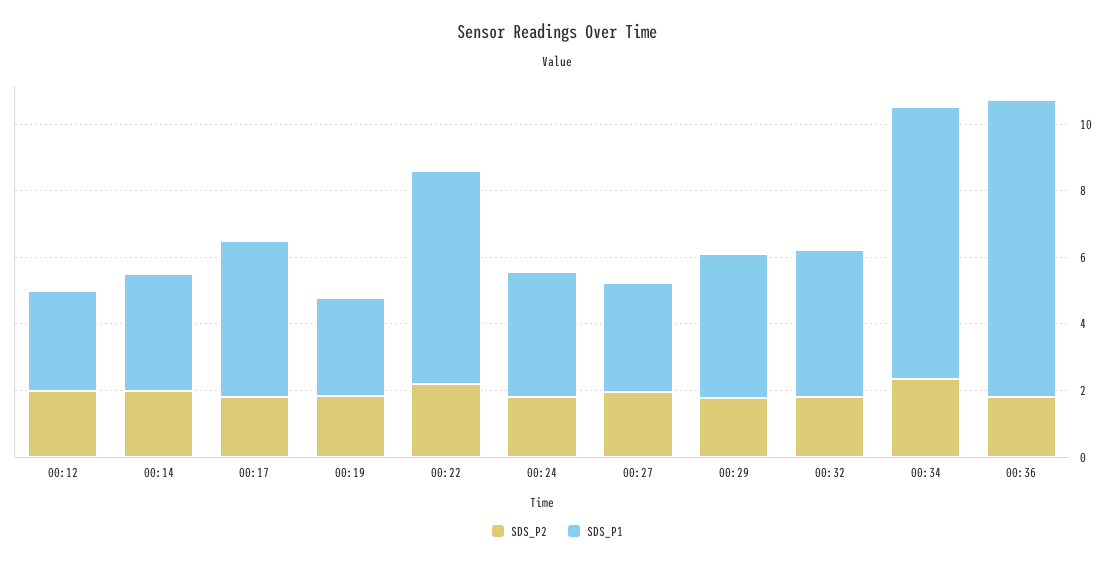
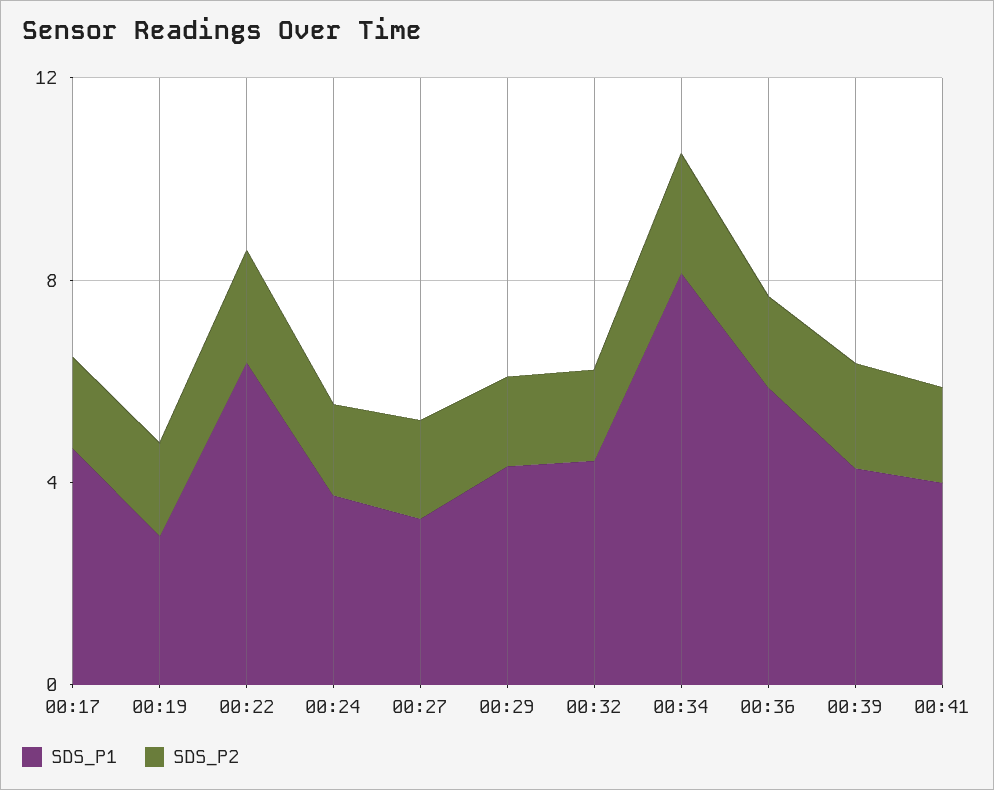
SDS_P2, 00:12: 2 -> none
SDS_P1, 00:12: 3 -> none
SDS_P2, 00:14: 2 -> none
SDS_P1, 00:14: 3.5 -> none
SDS_P1, 00:36: 9 -> 6
SDS_P1, 00:39: none -> 4
SDS_P2, 00:39: none -> 2
SDS_P1, 00:41: none -> 4
SDS_P2, 00:41: none -> 2

